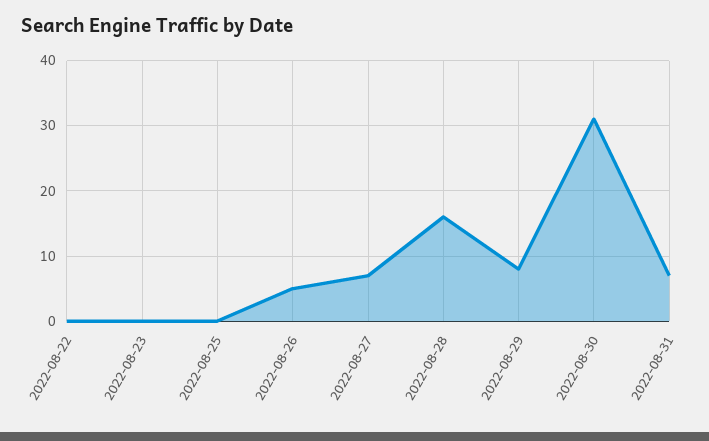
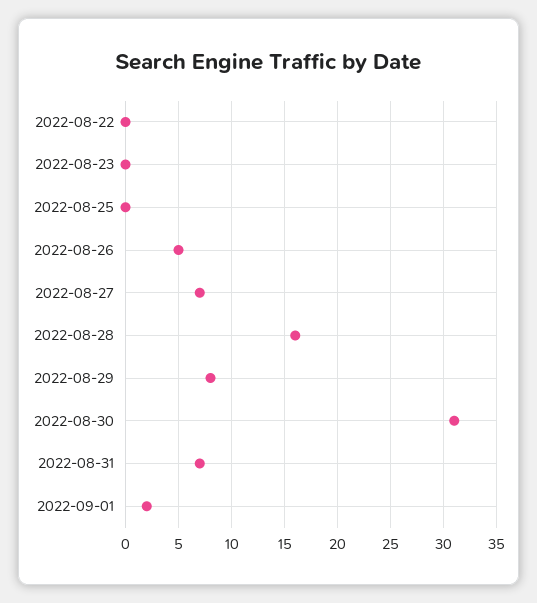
2022-09-01: none -> 2

